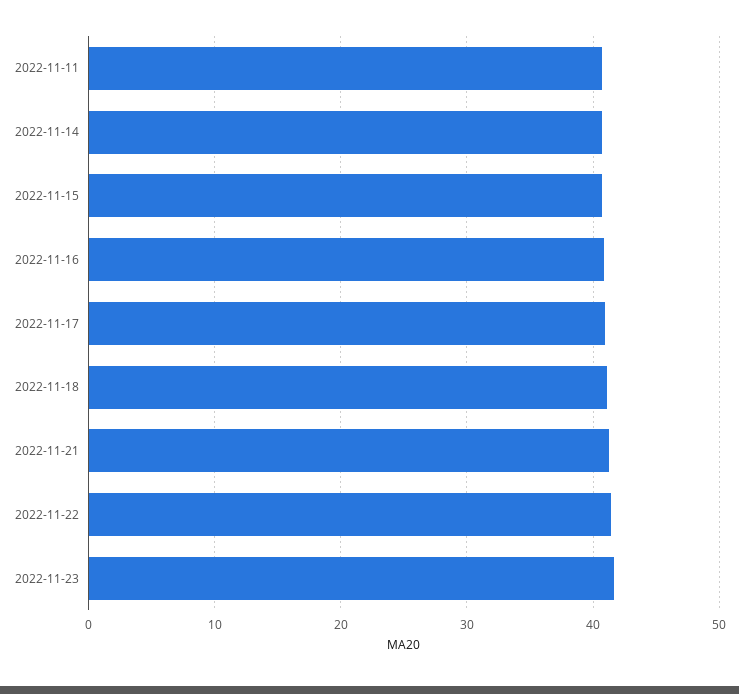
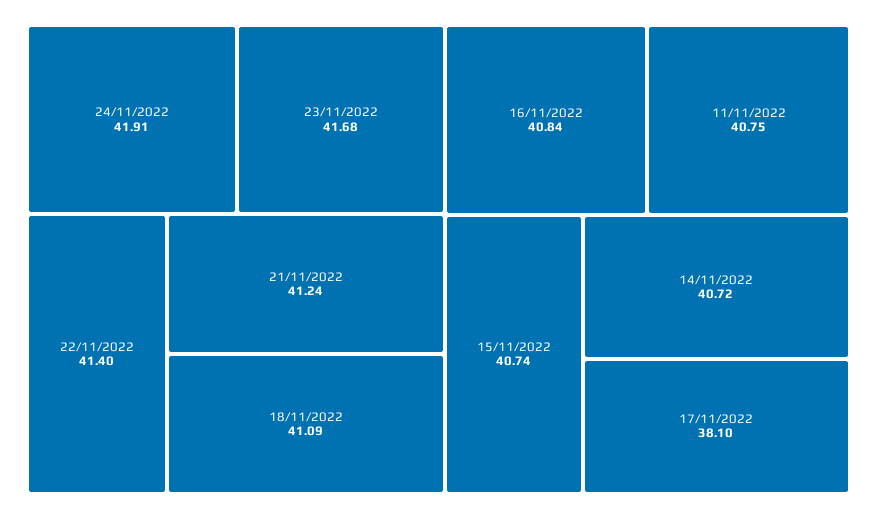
2022-11-17: 41 -> 38.1
24/11/2022: none -> 41.91

